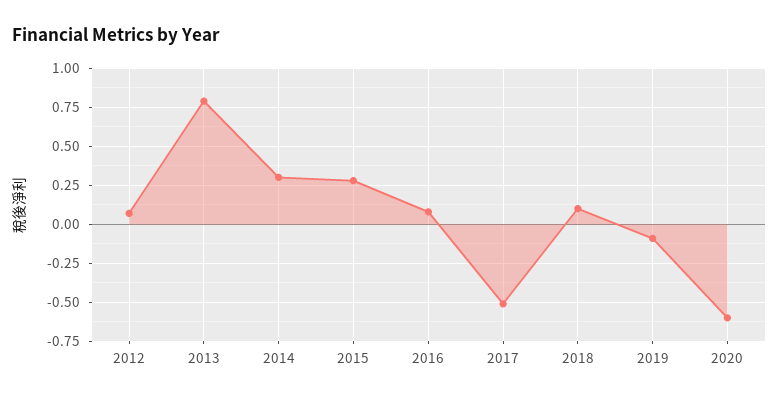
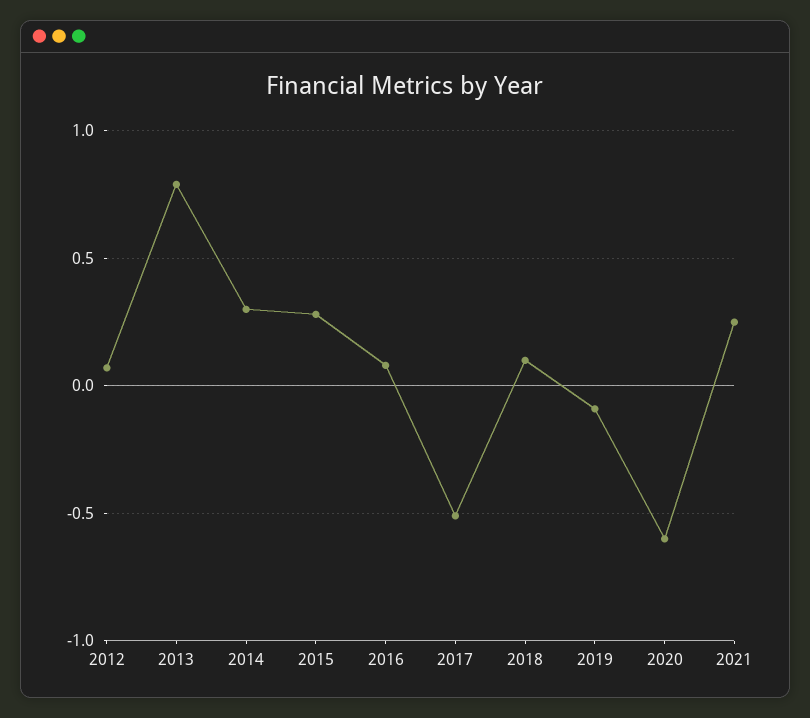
2021: none -> 0.25

